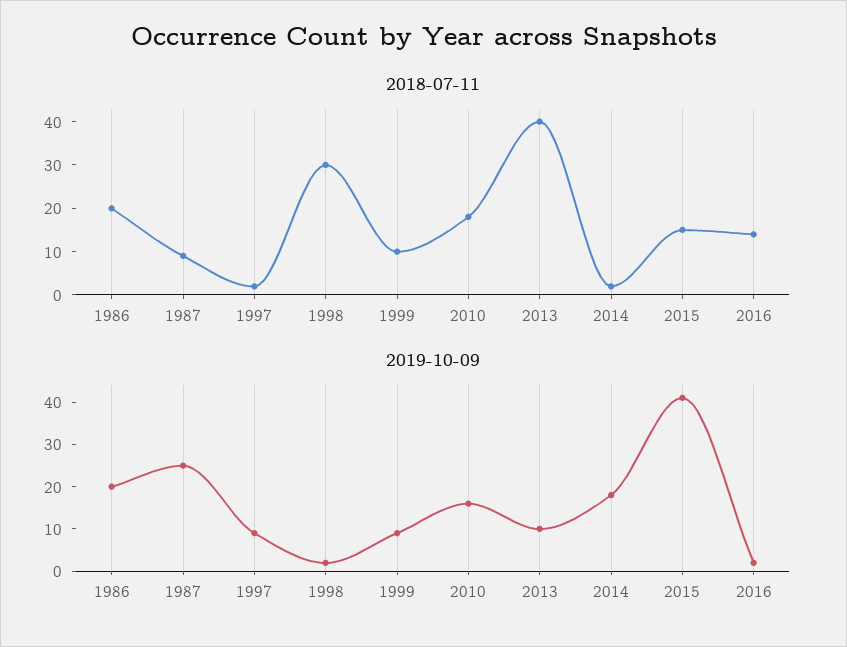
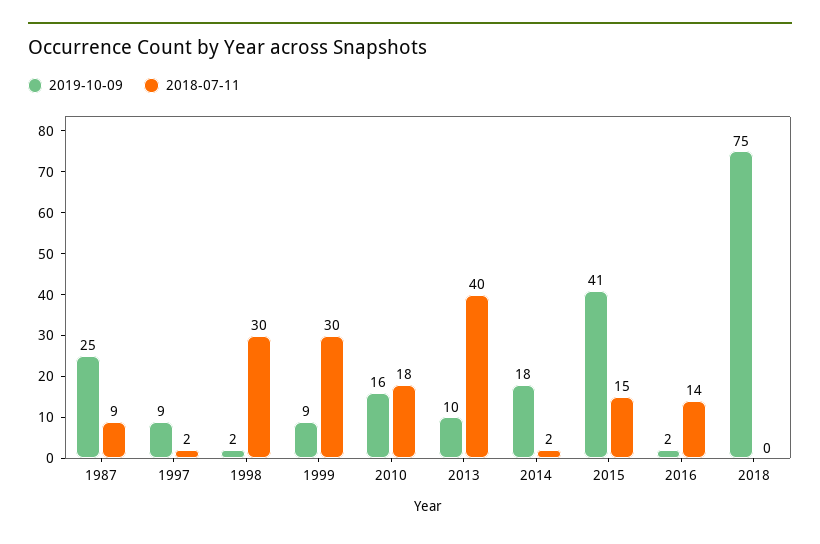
2018-07-11, 1986: 20 -> none
2018-07-11, 1999: 10 -> 30
2019-10-09, 1986: 20 -> none
2019-10-09, 2018: none -> 75
2018-07-11, 2018: none -> 0

